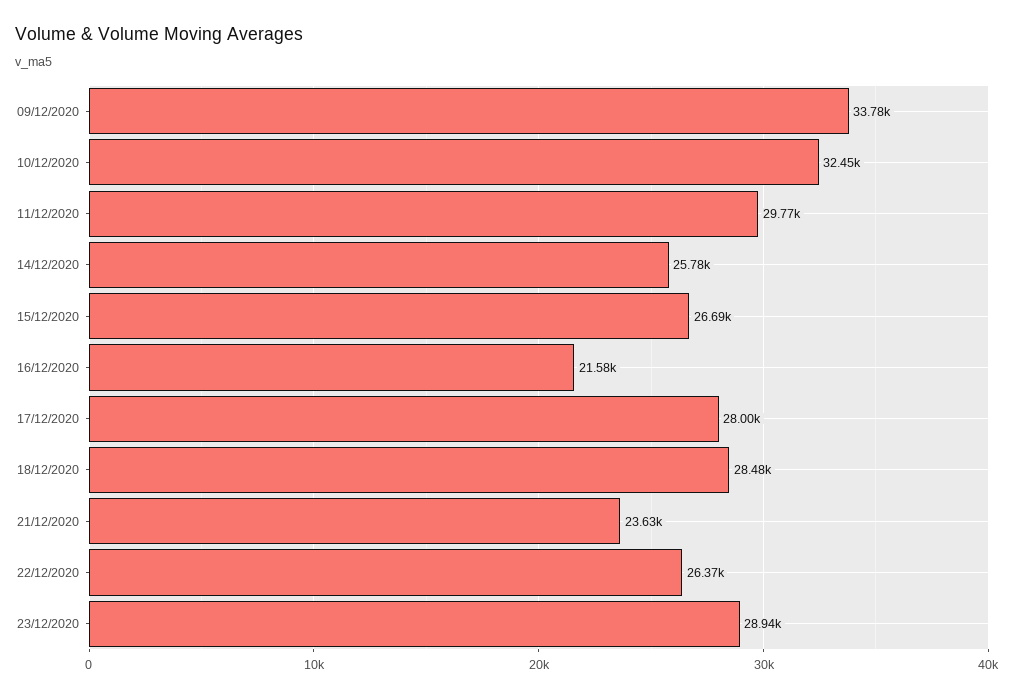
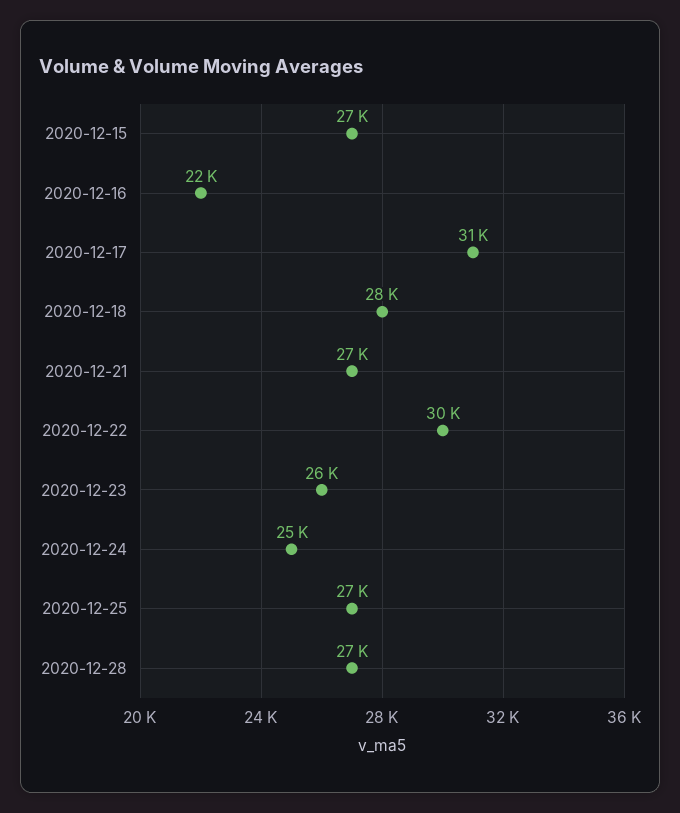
09/12/2020: 33780 -> none
10/12/2020: 32450 -> none
11/12/2020: 29770 -> none
14/12/2020: 25780 -> none
17/12/2020: 28000 -> 31000
21/12/2020: 23630 -> 27000
22/12/2020: 26370 -> 30000
23/12/2020: 28940 -> 26000
2020-12-24: none -> 25000
2020-12-25: none -> 27000
2020-12-28: none -> 27000

